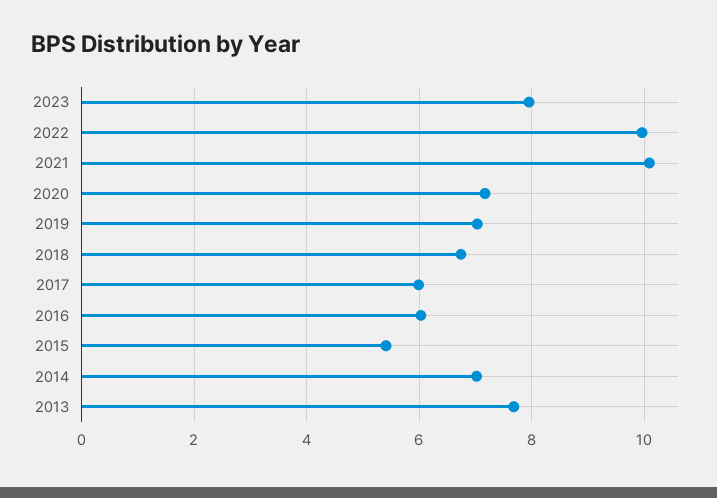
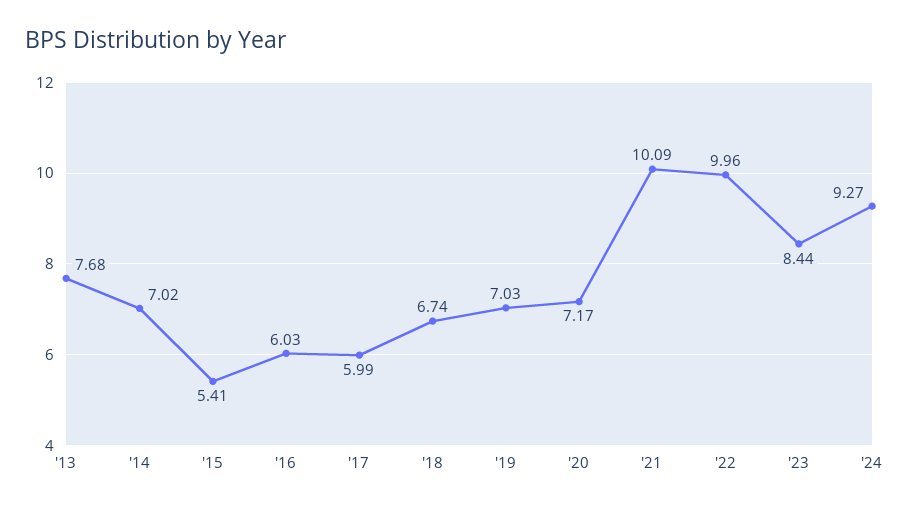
2023: 8 -> 8.44
'24: none -> 9.27

